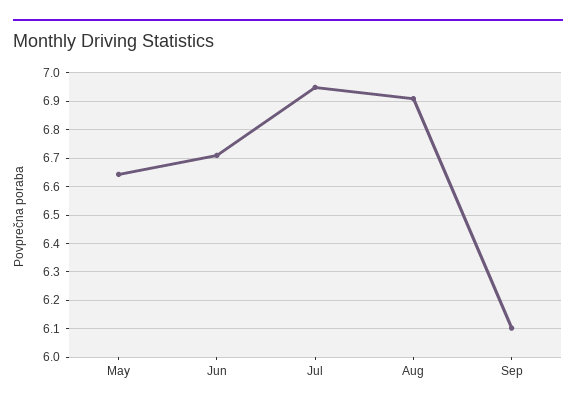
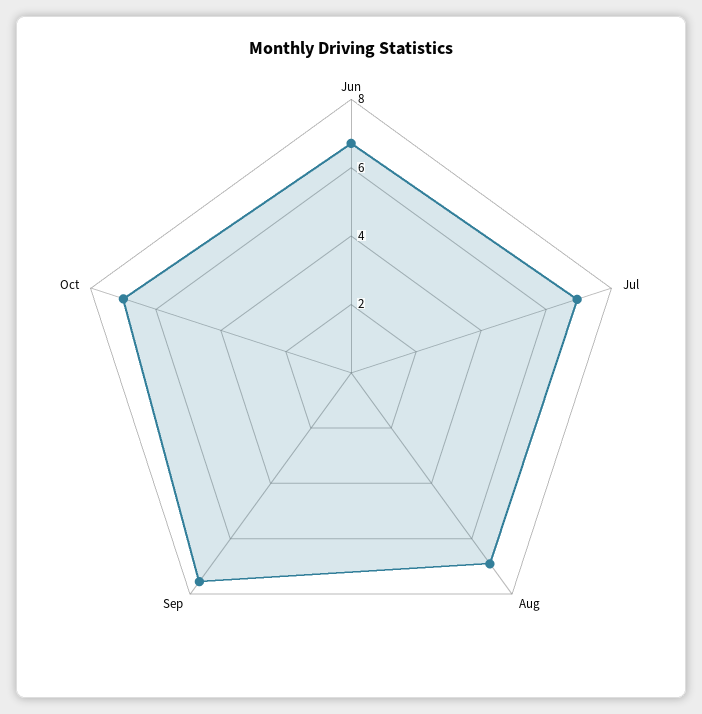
May: 6.65 -> none
Sep: 6.1 -> 7.5
Oct: none -> 7

